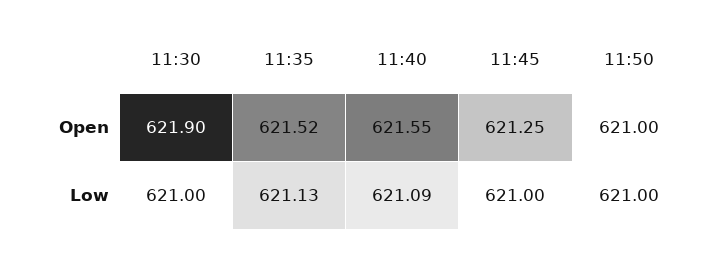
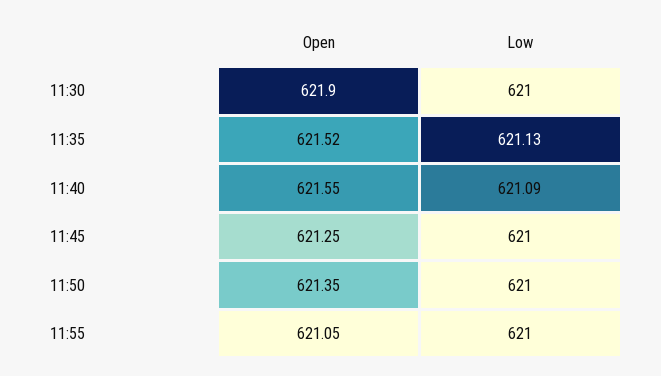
11:50, Open: 621 -> 621.35
11:55, Open: none -> 621.05
11:55, Low: none -> 621

